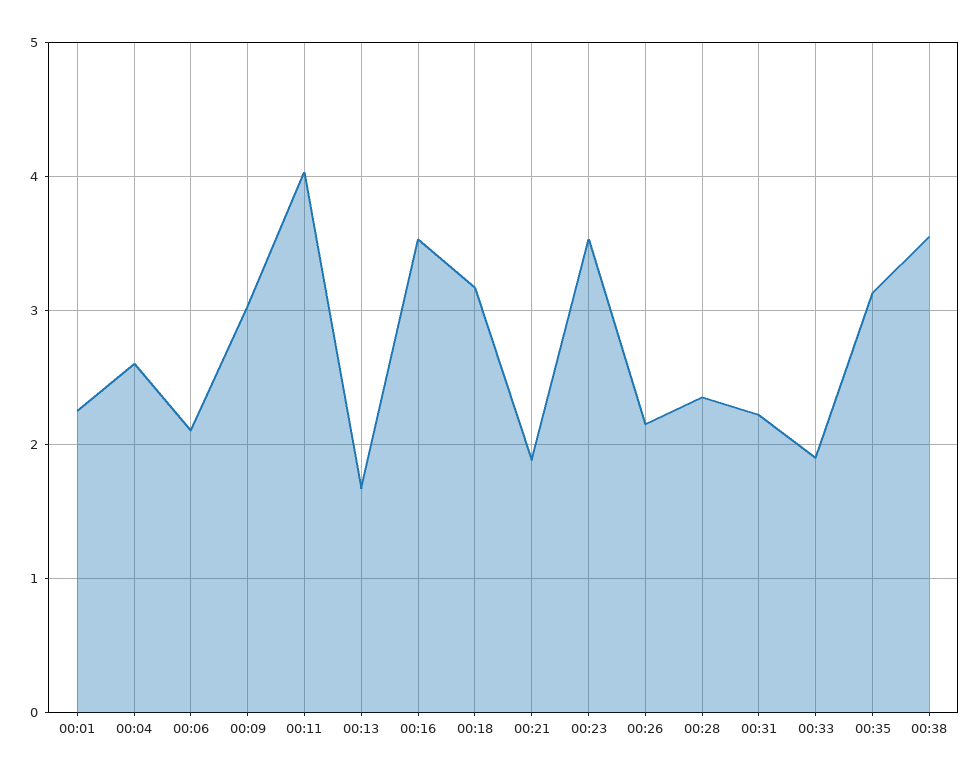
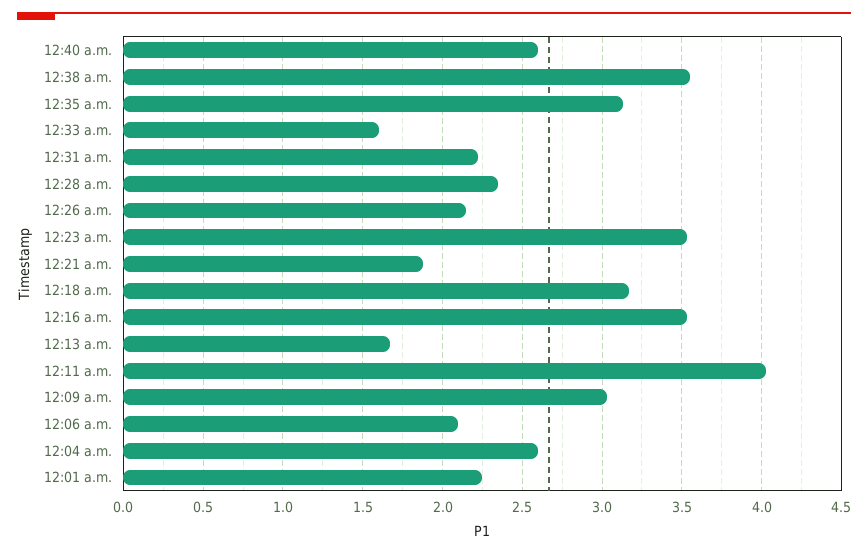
00:33: 1.9 -> 1.6
12:40 a.m.: none -> 2.6

